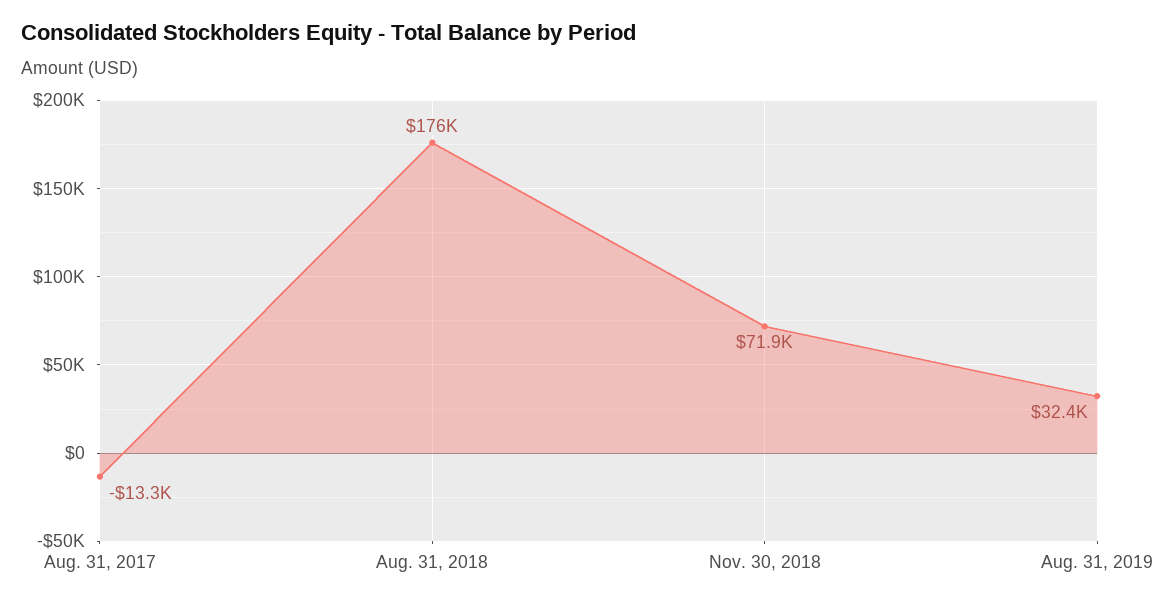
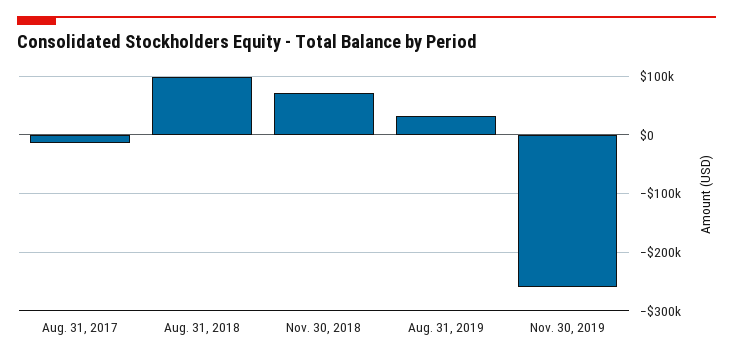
Aug. 31, 2018: 176000 -> 100000
Nov. 30, 2019: none -> -260000

